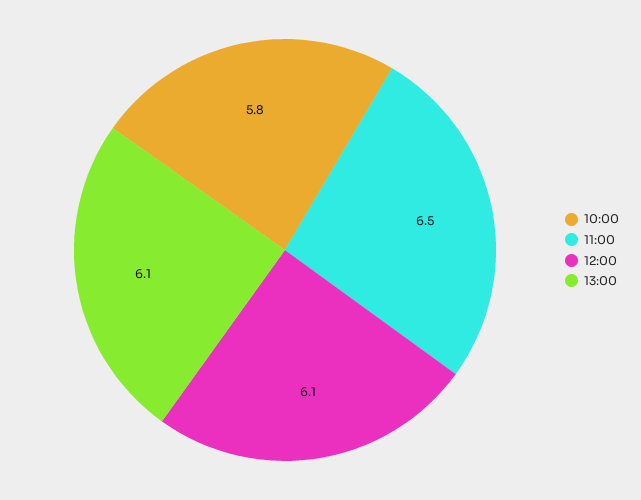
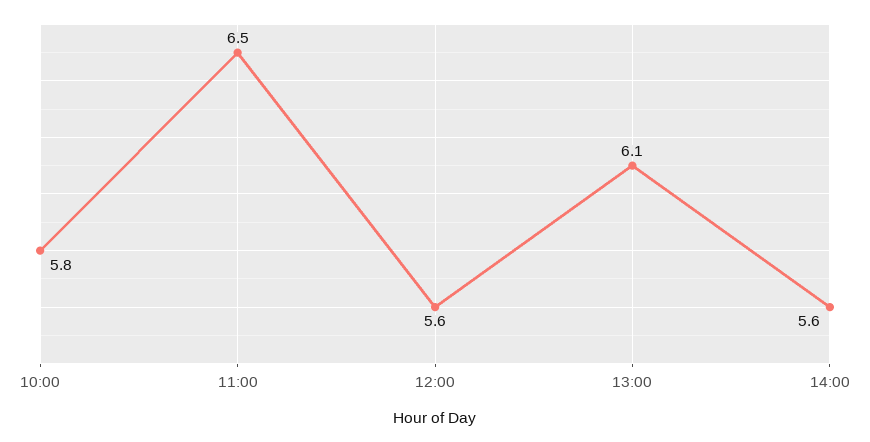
12:00: 6.1 -> 5.6
14:00: none -> 5.6

